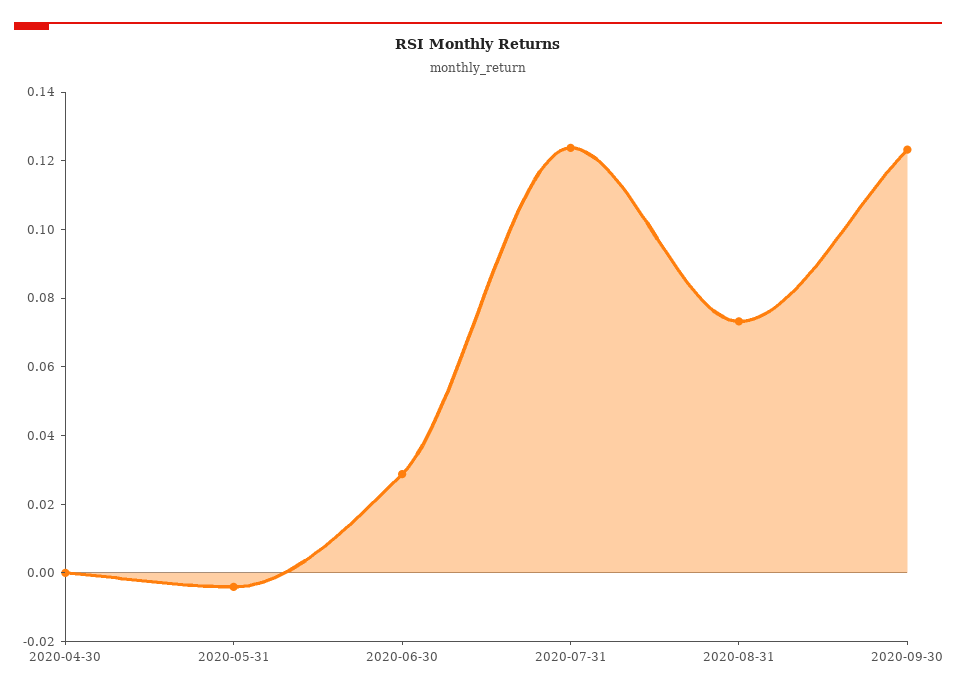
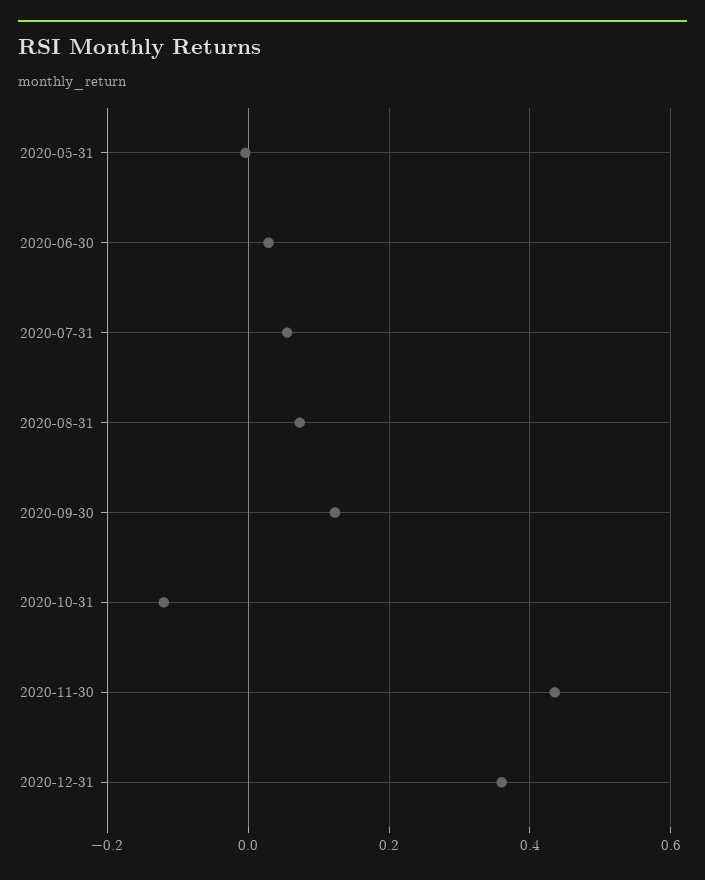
2020-04-30: 0 -> none
2020-07-31: 0.125 -> 0.06
2020-10-31: none -> -0.12
2020-11-30: none -> 0.44
2020-12-31: none -> 0.36

